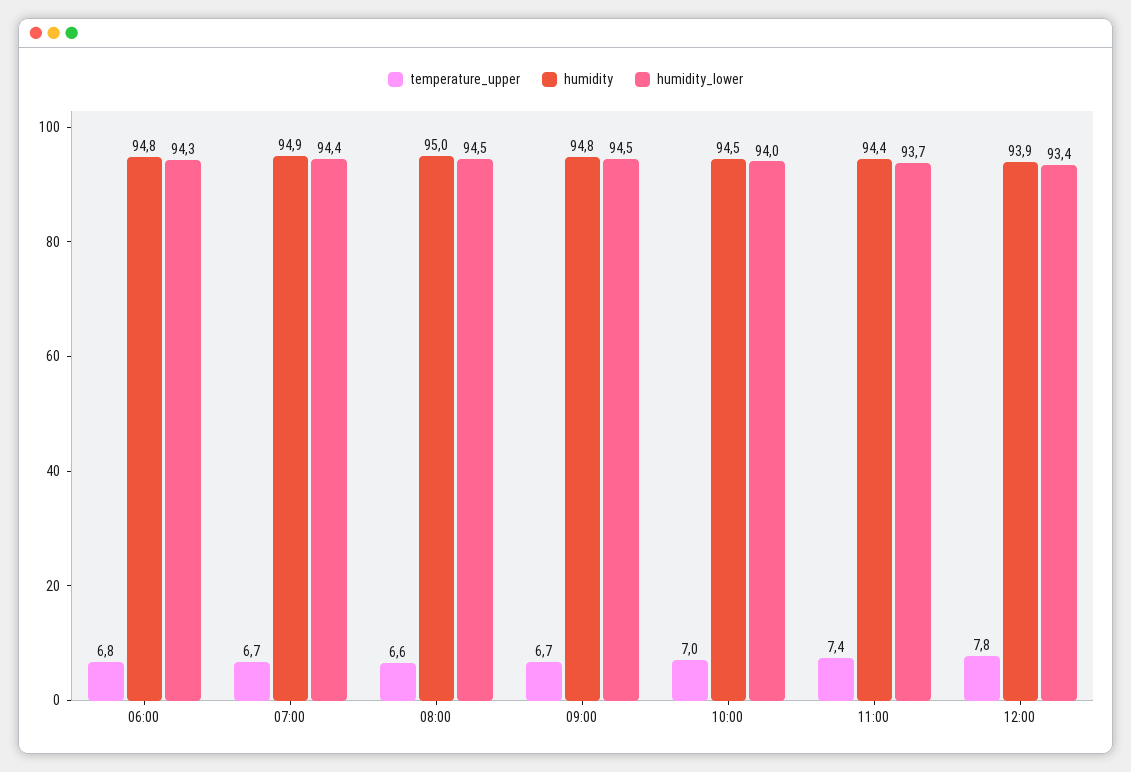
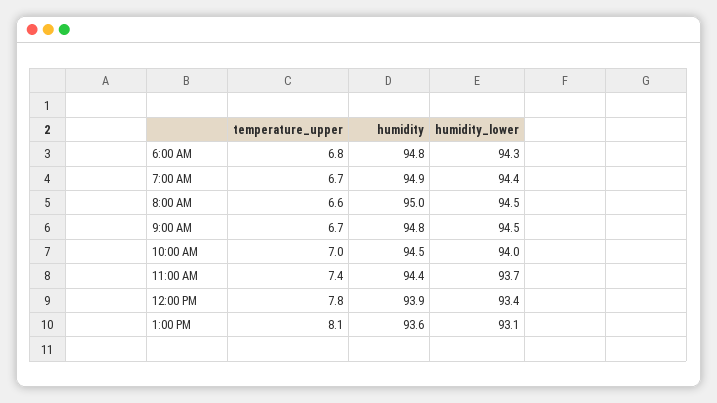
temperature_upper, 1:00 PM: none -> 8.1
humidity, 1:00 PM: none -> 93.6
humidity_lower, 1:00 PM: none -> 93.1

